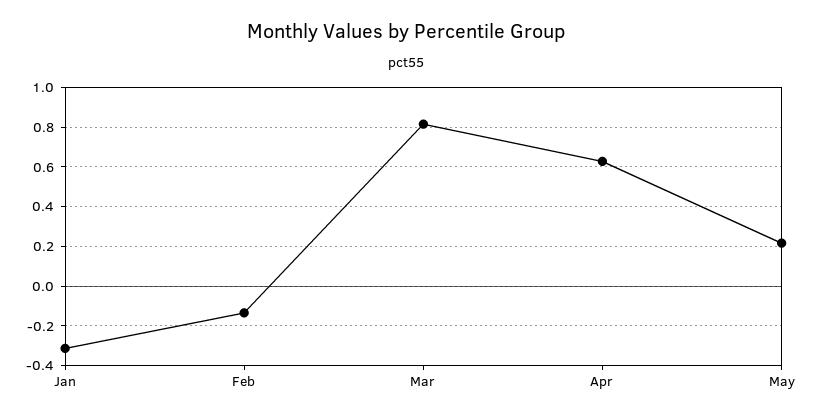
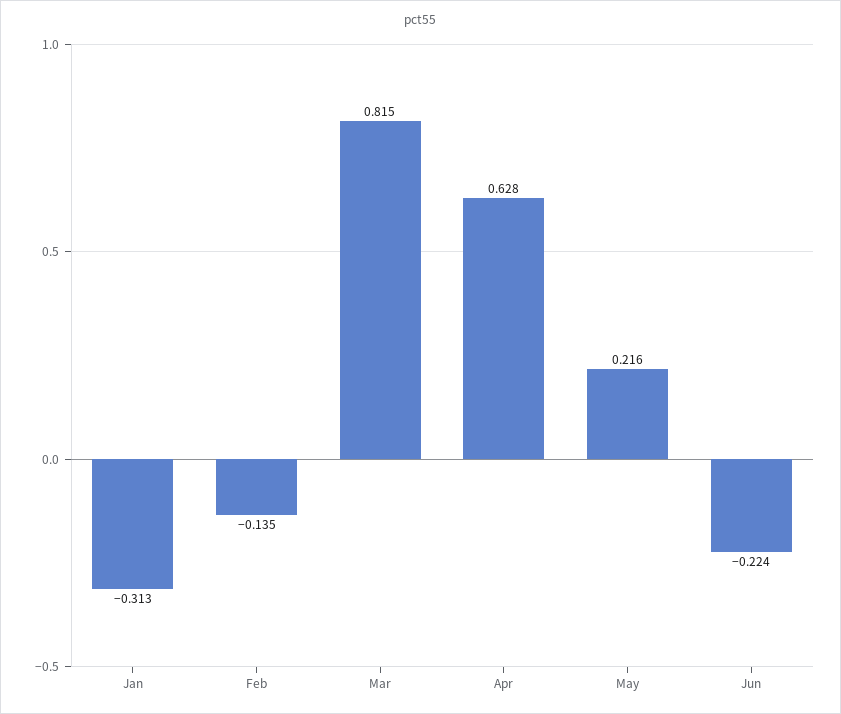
Jun: none -> -0.224

